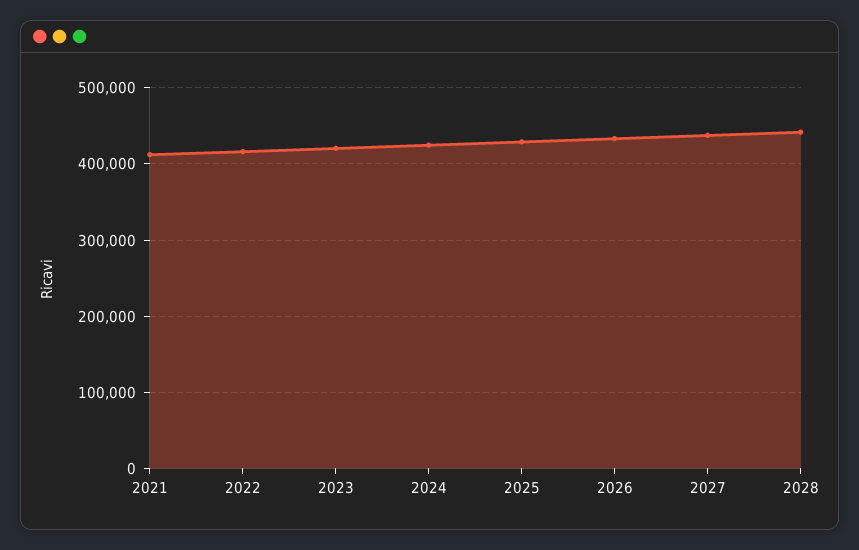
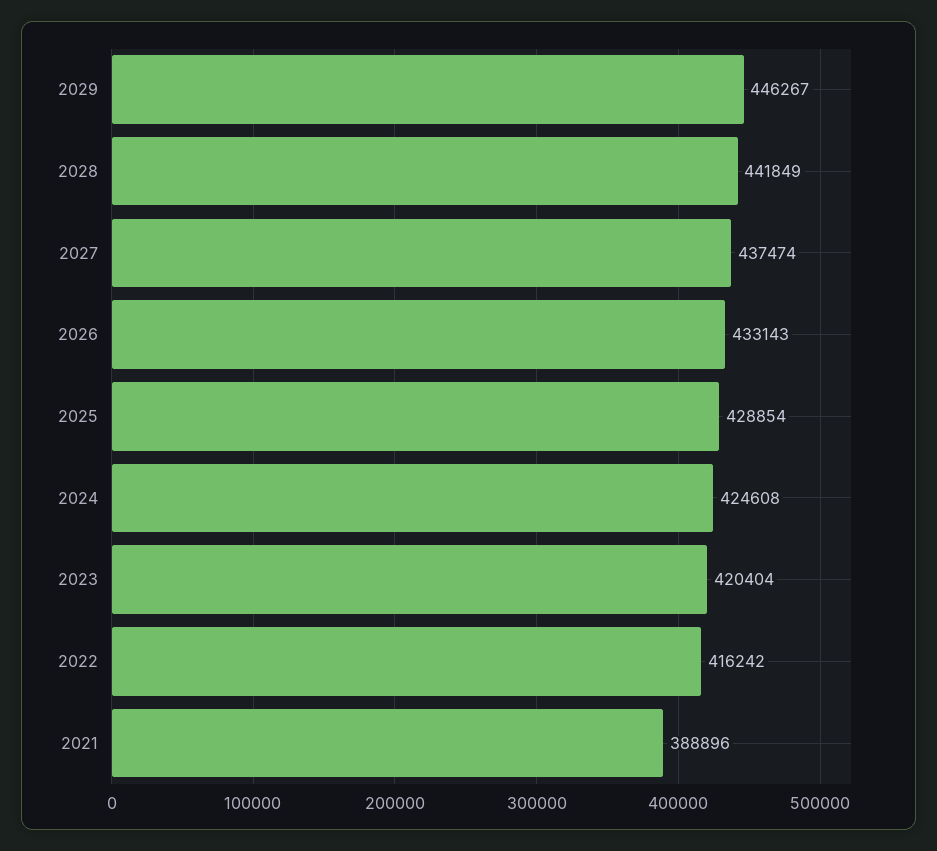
2021: 410000 -> 388896
2029: none -> 446267

